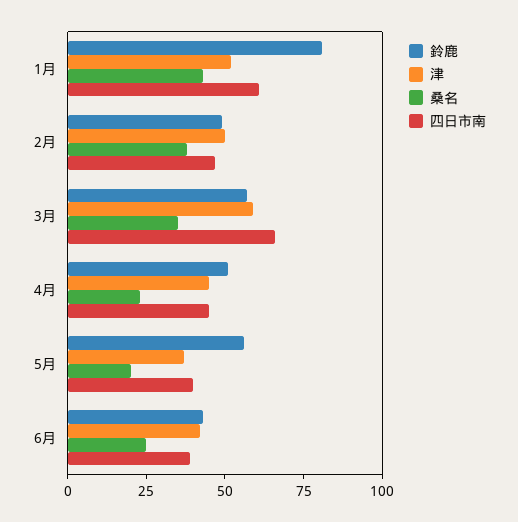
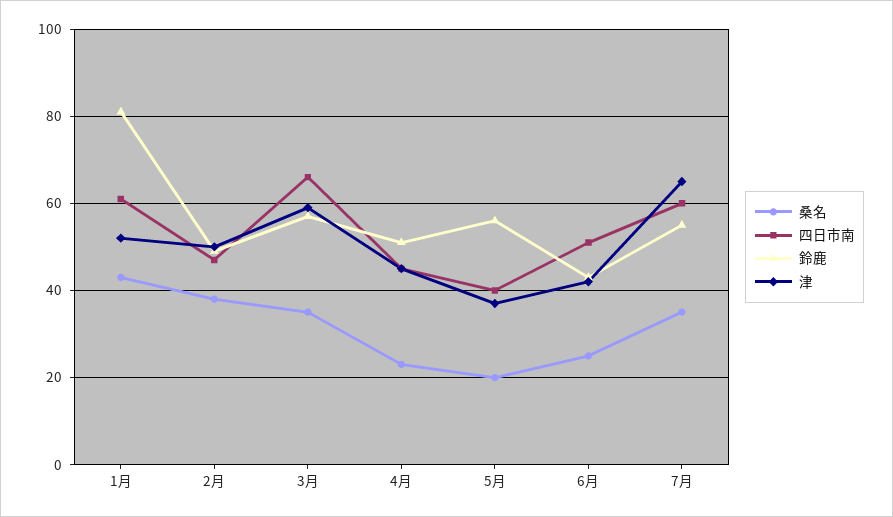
四日市南, 6月: 40 -> 50
桑名, 7月: none -> 35
四日市南, 7月: none -> 60
鈴鹿, 7月: none -> 55
津, 7月: none -> 65

